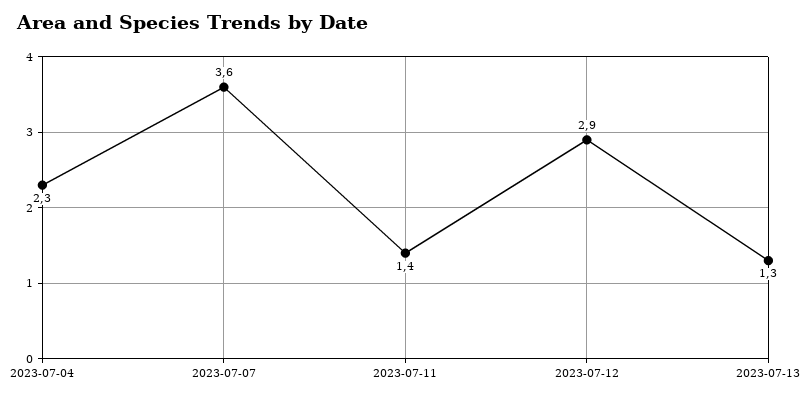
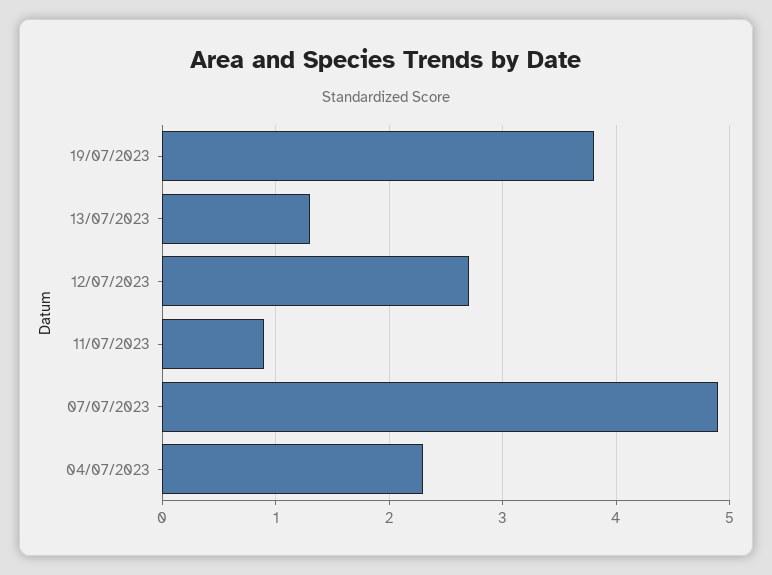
2023-07-07: 3.6 -> 4.9
2023-07-11: 1.4 -> 0.9
2023-07-12: 2.9 -> 2.7
19/07/2023: none -> 3.8

